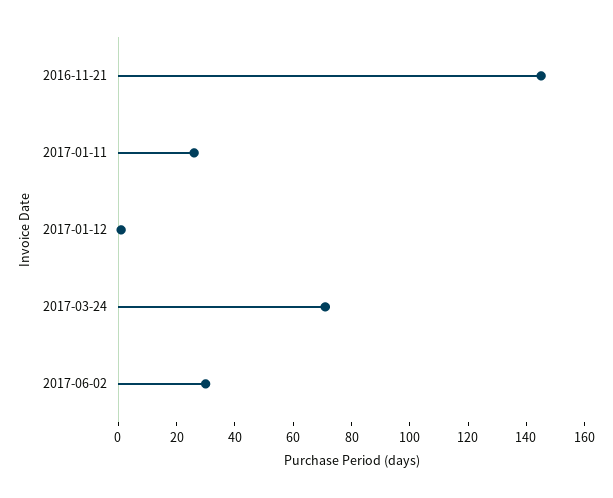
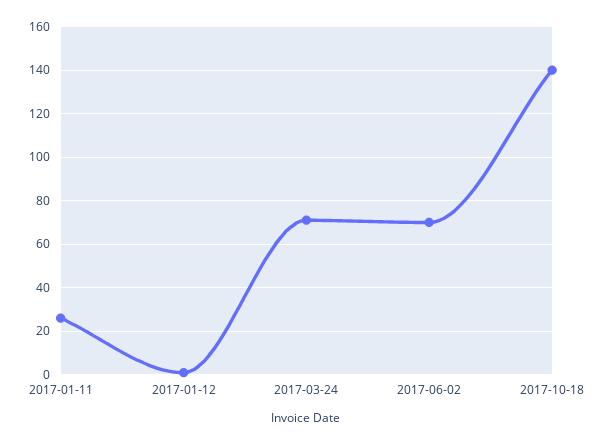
2016-11-21: 145 -> none
2017-06-02: 30 -> 70
2017-10-18: none -> 140

